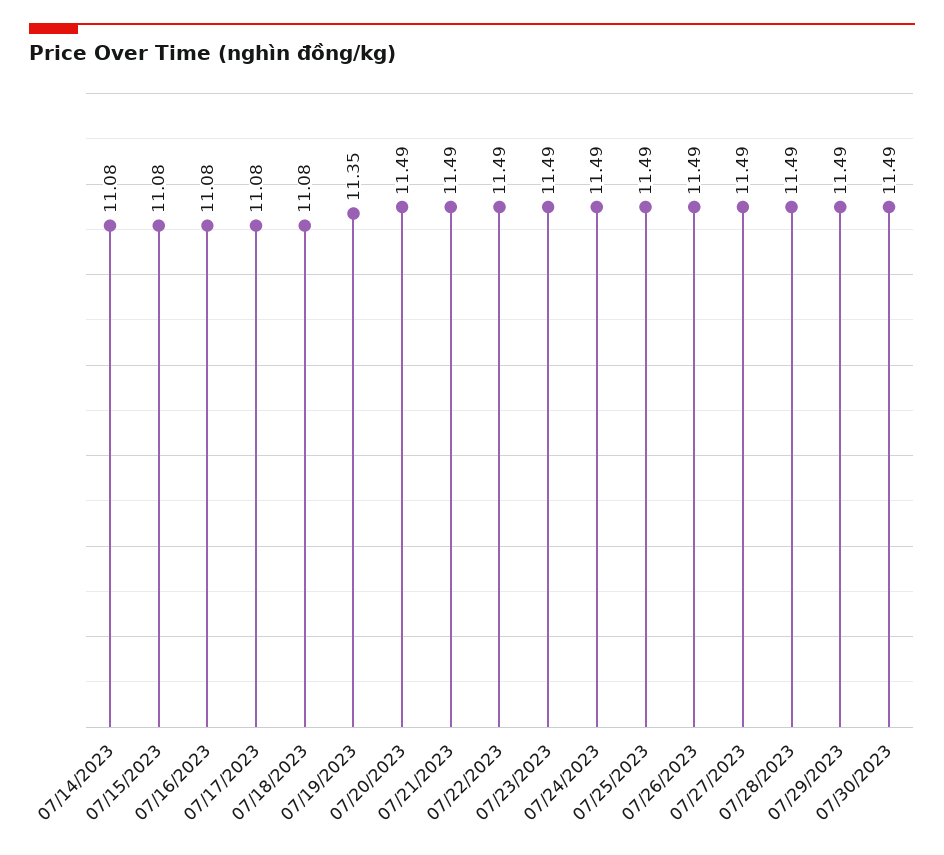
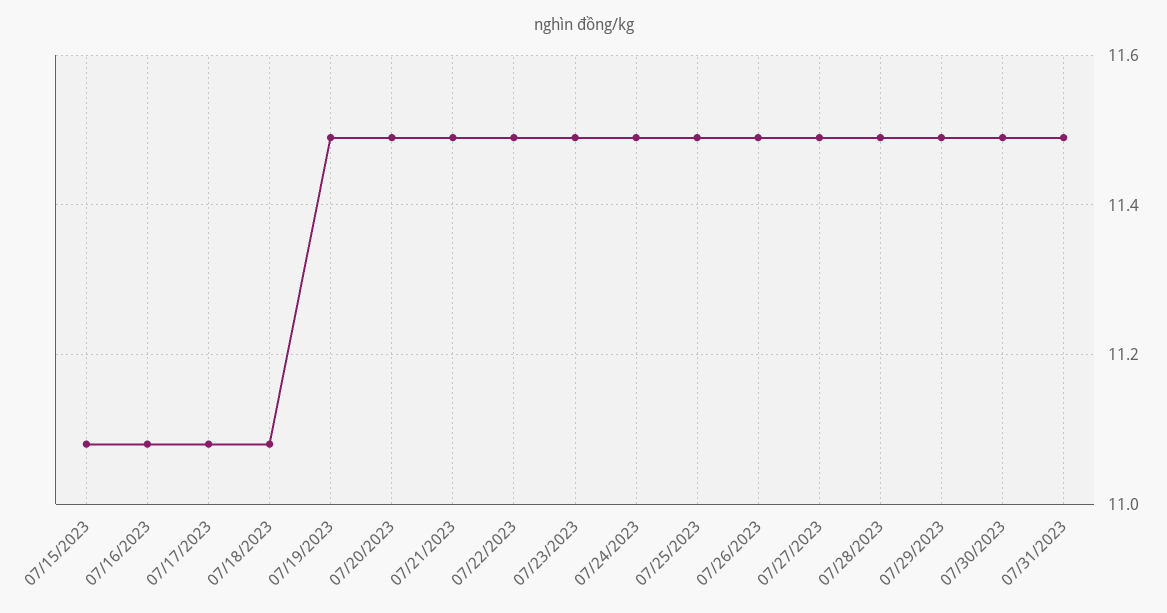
07/14/2023: 11.08 -> none
07/19/2023: 11.35 -> 11.5
07/31/2023: none -> 11.5

